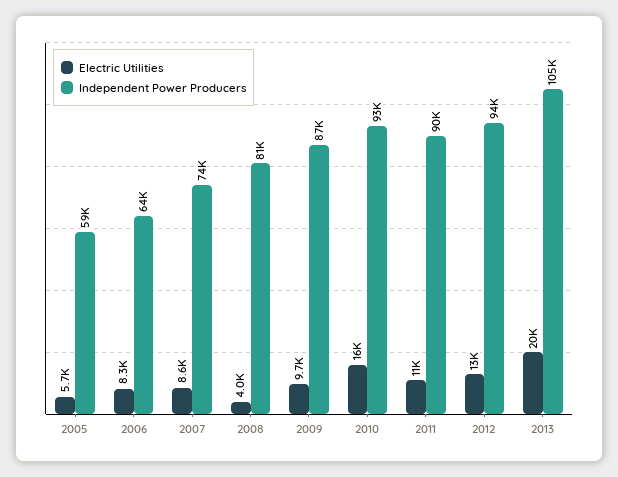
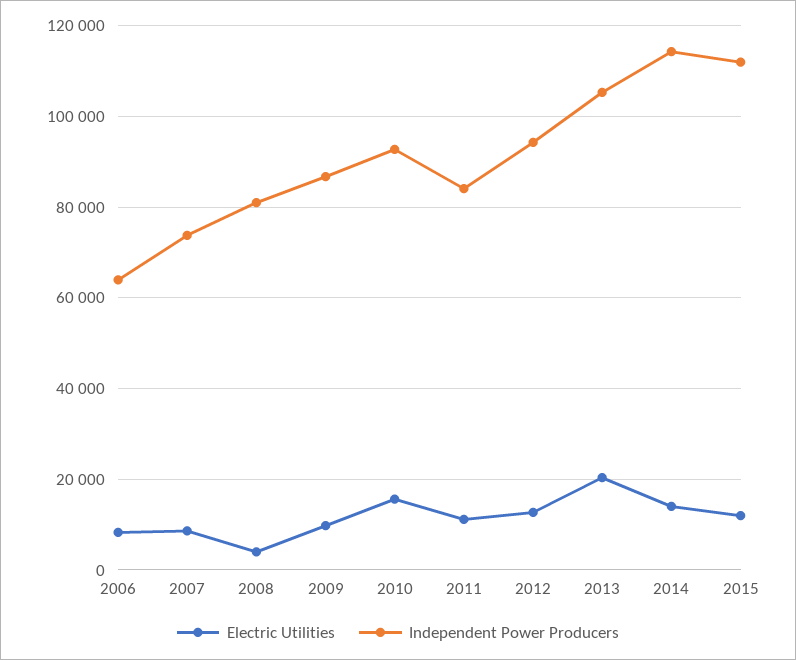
Electric Utilities, 2005: 5700 -> none
Independent Power Producers, 2005: 59000 -> none
Independent Power Producers, 2011: 90000 -> 84000
Electric Utilities, 2014: none -> 14000
Independent Power Producers, 2014: none -> 114000
Electric Utilities, 2015: none -> 12000
Independent Power Producers, 2015: none -> 112000

